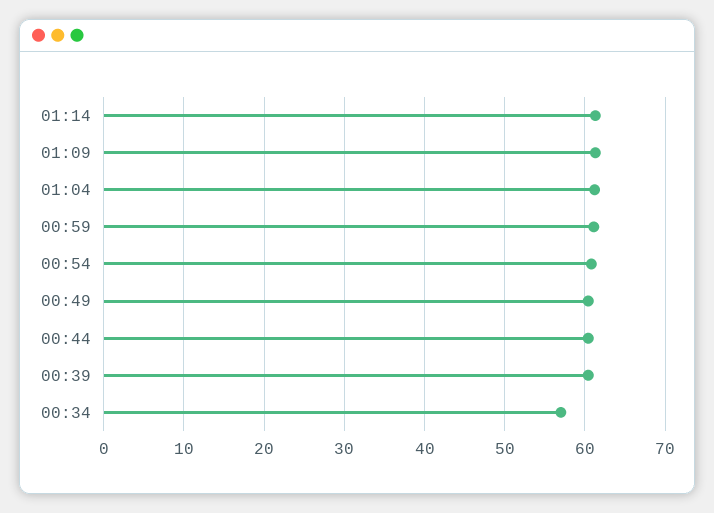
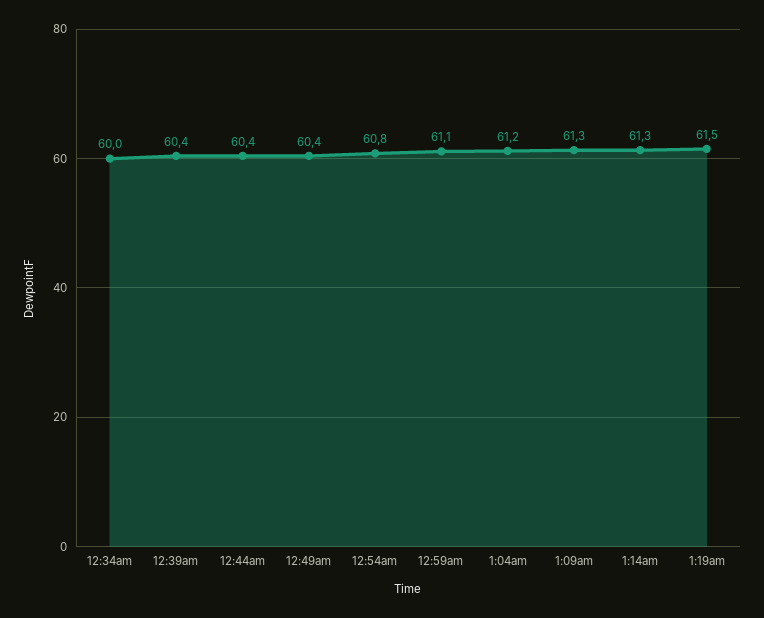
00:34: 57 -> 60
1:19am: none -> 61.5

